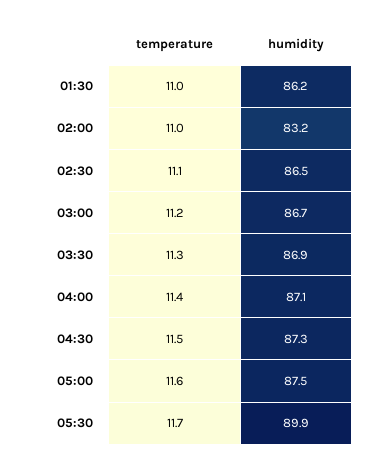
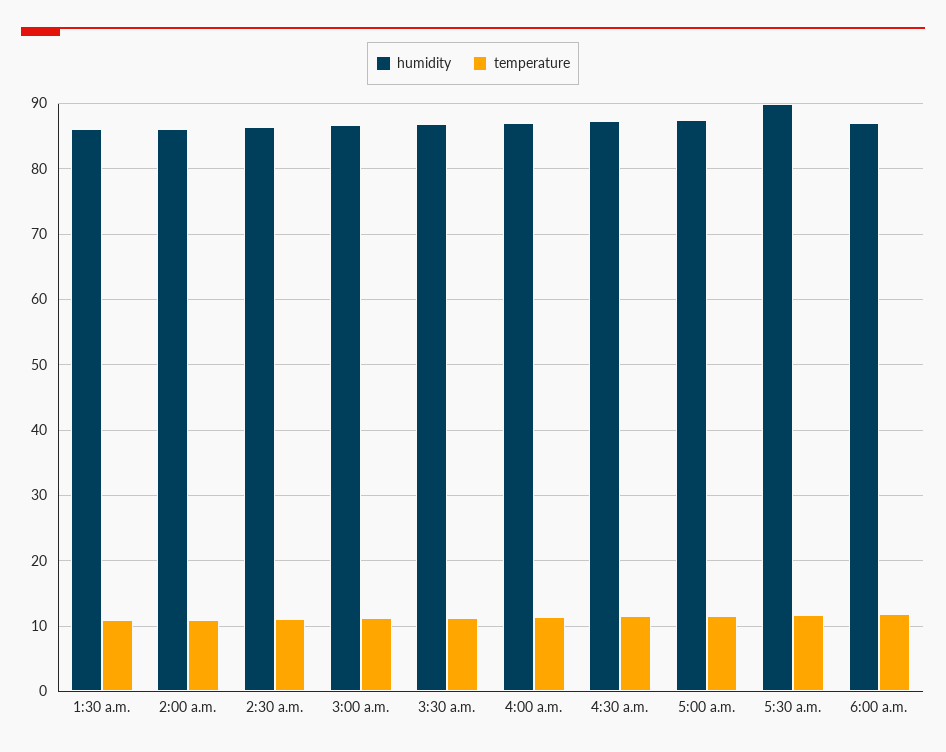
humidity, 02:00: 83.2 -> 86
humidity, 6:00 a.m.: none -> 87
temperature, 6:00 a.m.: none -> 12

